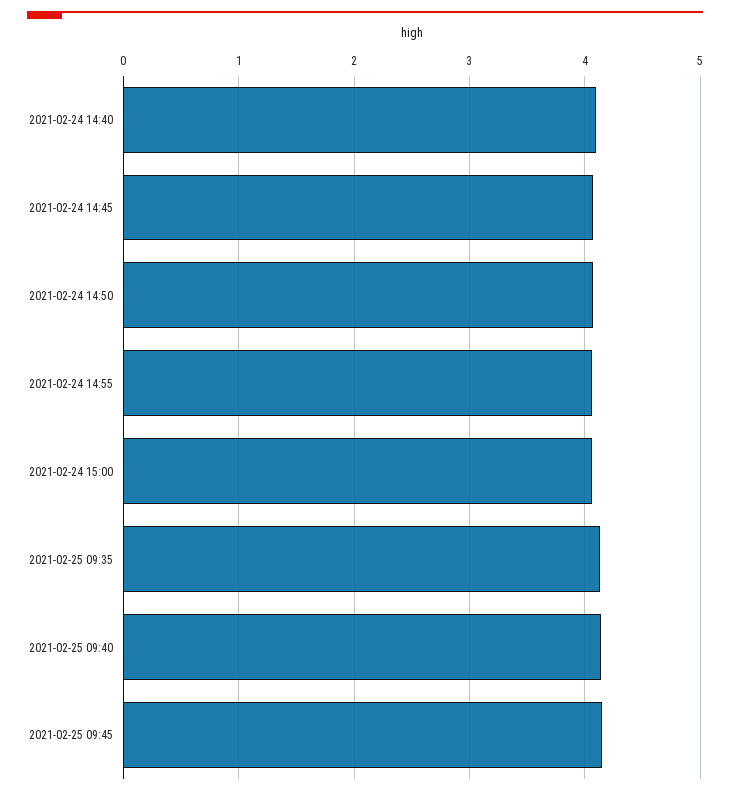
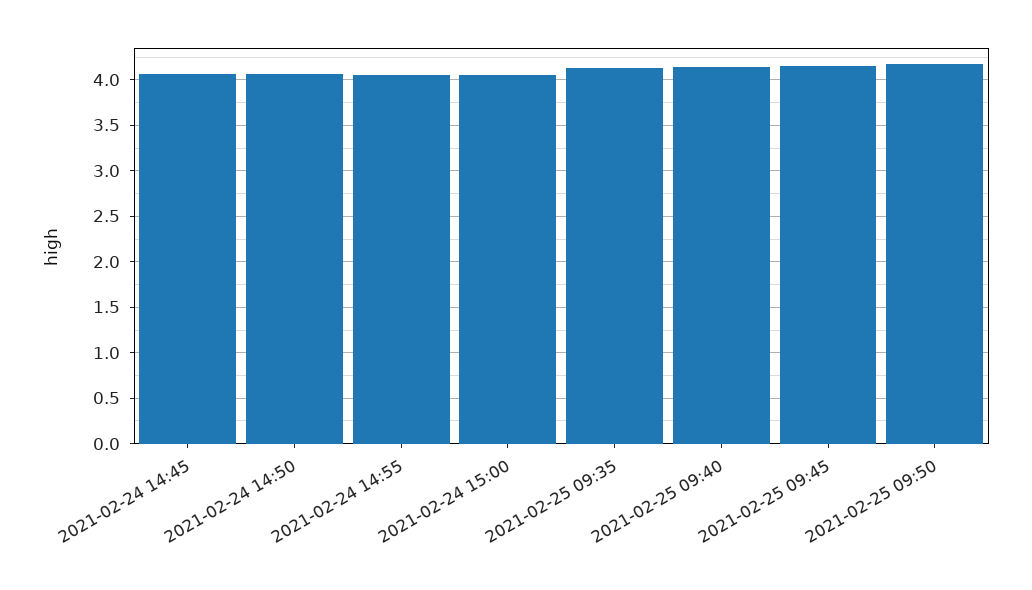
2021-02-24 14:40: 4.1 -> none
2021-02-25 09:50: none -> 4.2

